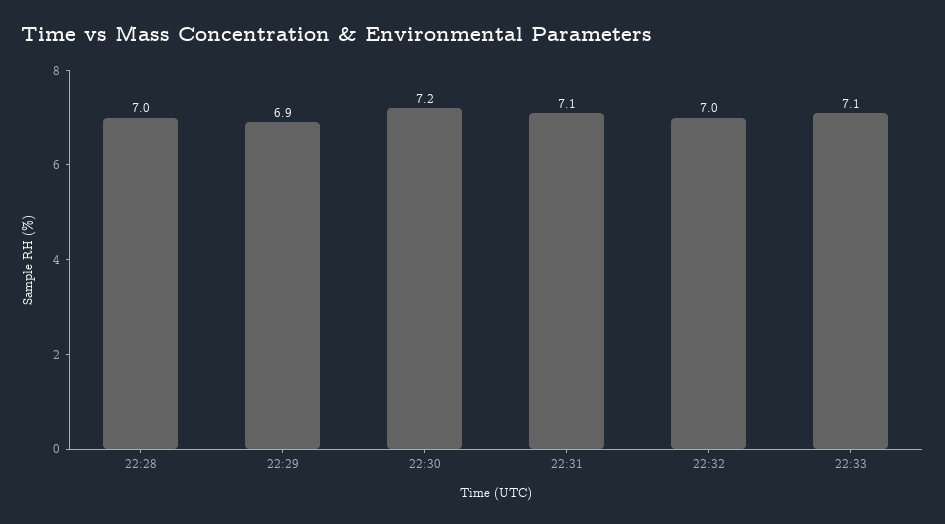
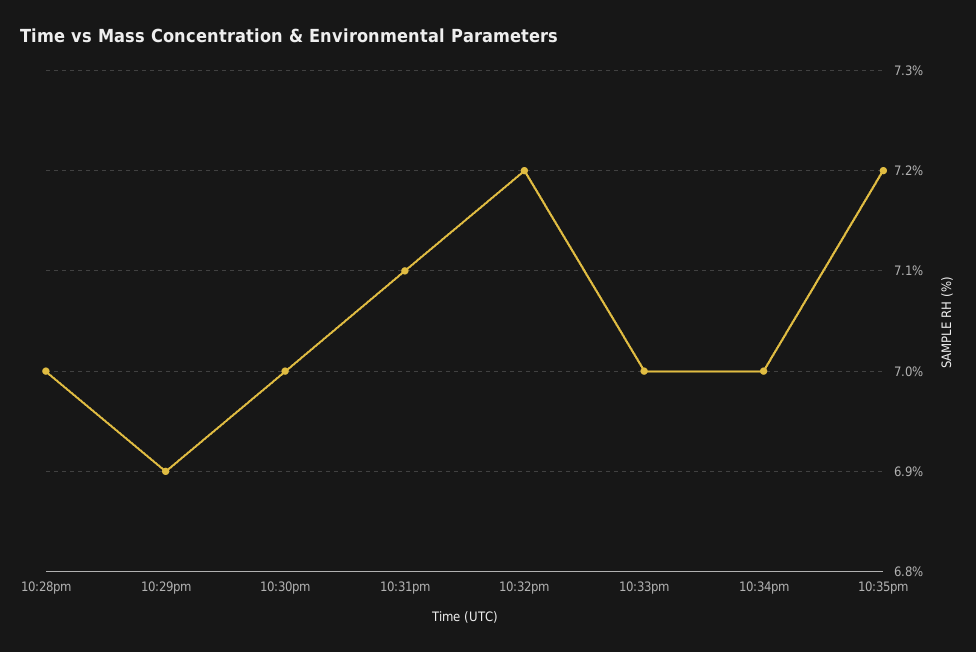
22:30: 7.2 -> 7
22:32: 7 -> 7.2
22:33: 7.1 -> 7
10:34pm: none -> 7
10:35pm: none -> 7.2

